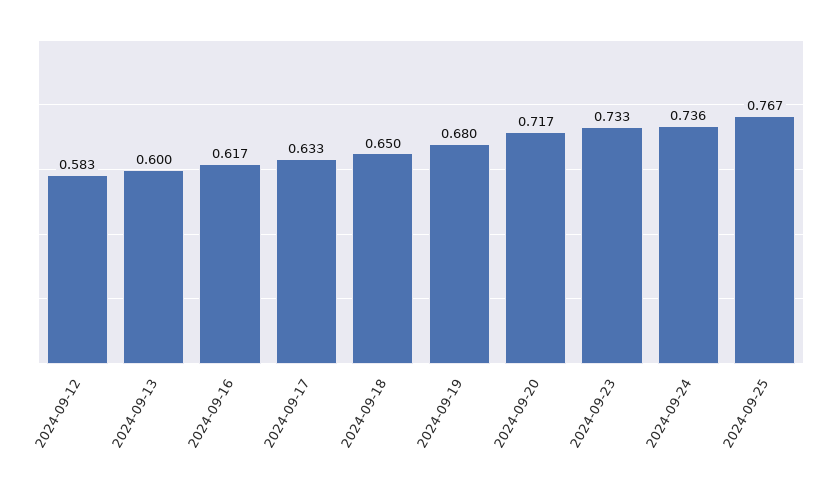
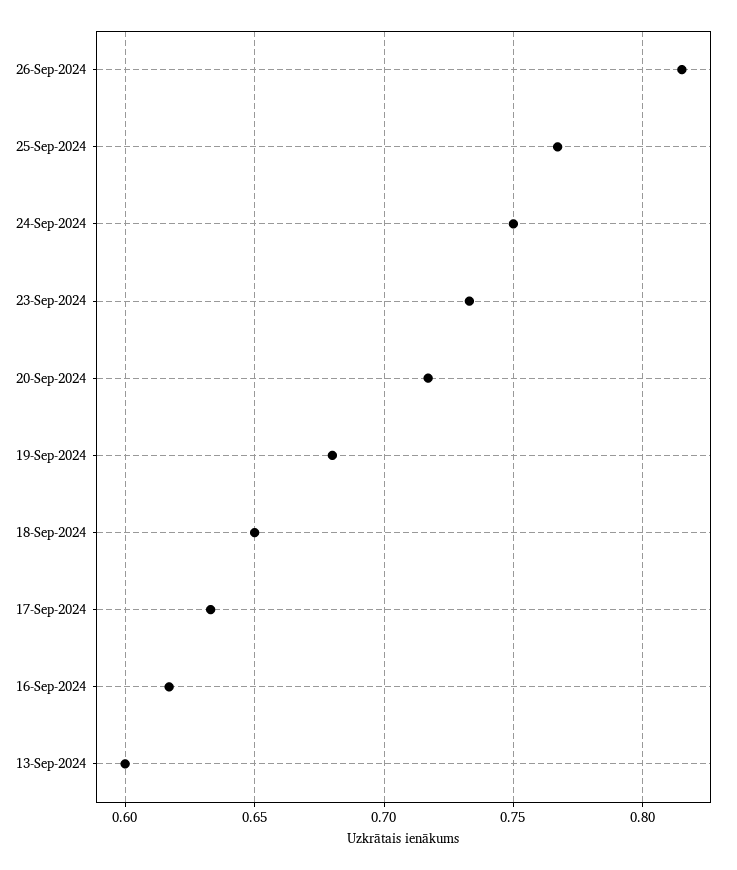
2024-09-12: 0.583 -> none
2024-09-24: 0.736 -> 0.75
26-Sep-2024: none -> 0.815

